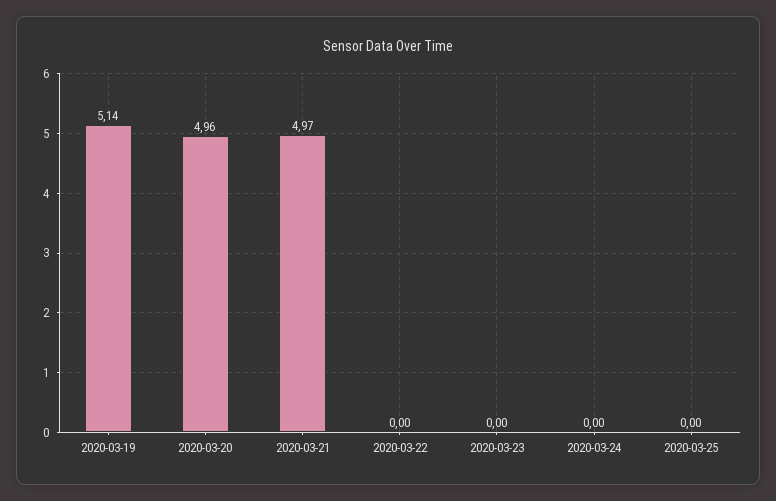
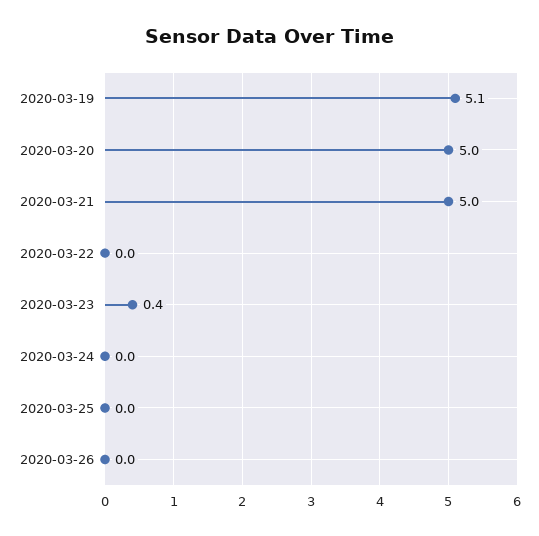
2020-03-23: 0 -> 0.4
2020-03-26: none -> 0

